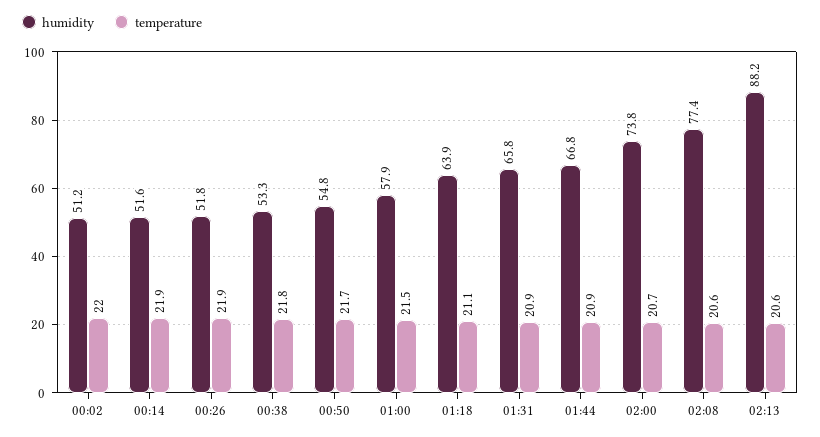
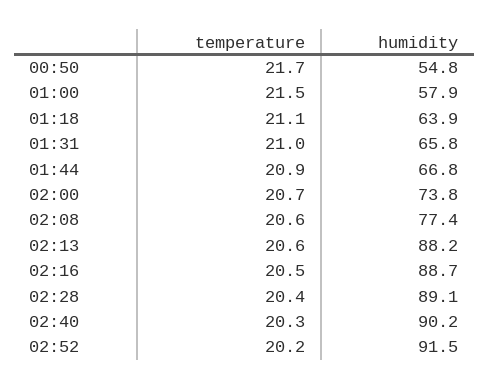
humidity, 00:02: 51.2 -> none
temperature, 00:02: 22 -> none
humidity, 00:14: 51.6 -> none
temperature, 00:14: 21.9 -> none
humidity, 00:26: 51.8 -> none
temperature, 00:26: 21.9 -> none
humidity, 00:38: 53.3 -> none
temperature, 00:38: 21.8 -> none
temperature, 01:31: 20.9 -> 21
temperature, 02:16: none -> 20.5
humidity, 02:16: none -> 88.7
temperature, 02:28: none -> 20.4
humidity, 02:28: none -> 89.1
temperature, 02:40: none -> 20.3
humidity, 02:40: none -> 90.2
temperature, 02:52: none -> 20.2
humidity, 02:52: none -> 91.5

